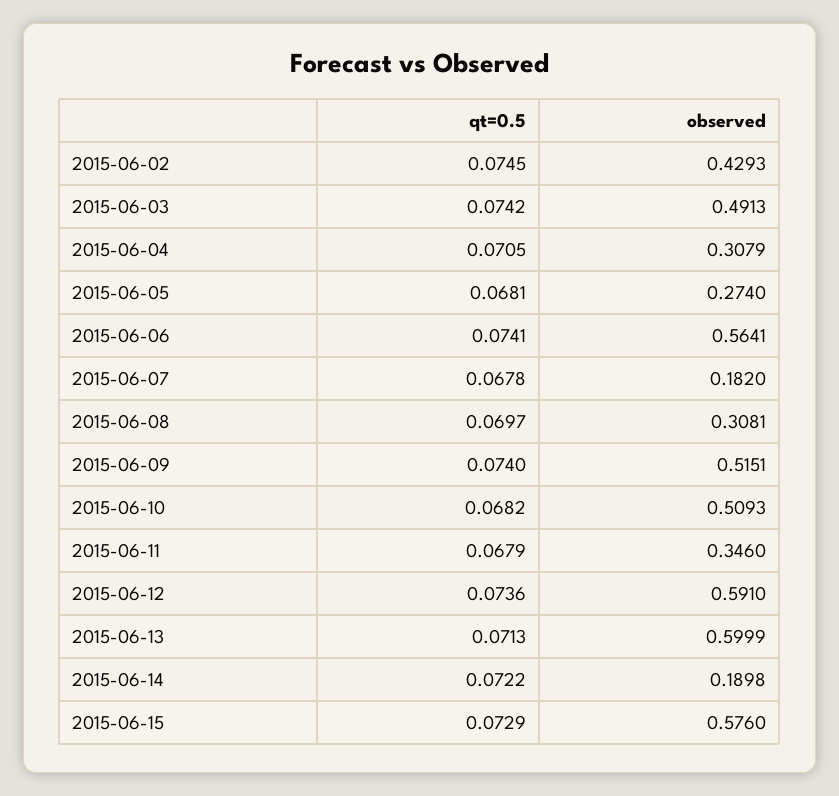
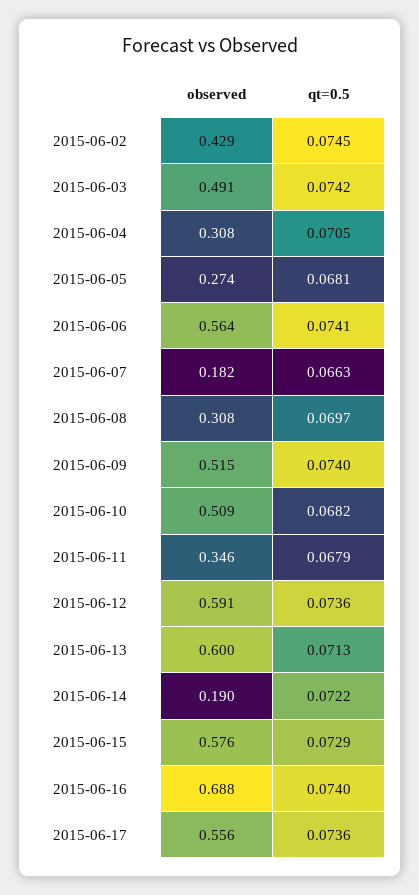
qt=0.5, 2015-06-07: 0.0678 -> 0.0663
observed, 2015-06-16: none -> 0.688
qt=0.5, 2015-06-16: none -> 0.074
observed, 2015-06-17: none -> 0.556
qt=0.5, 2015-06-17: none -> 0.0736

